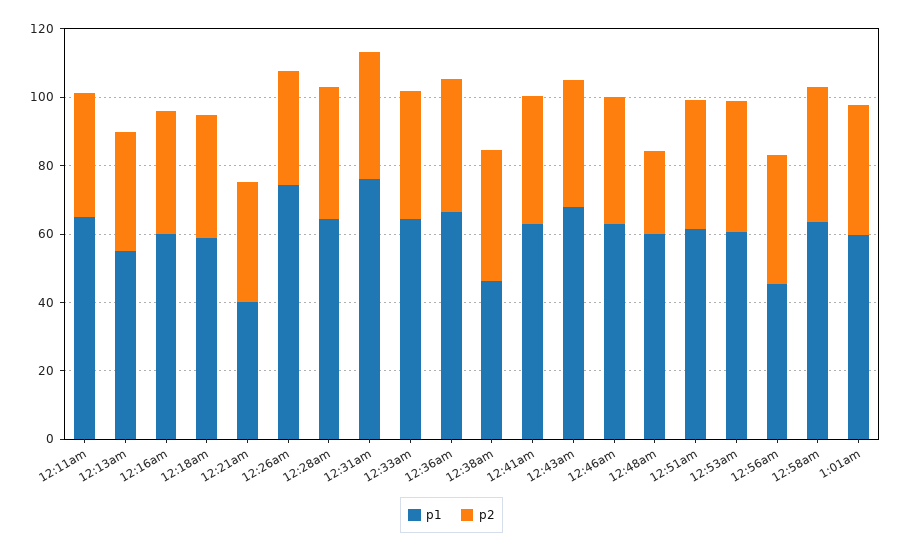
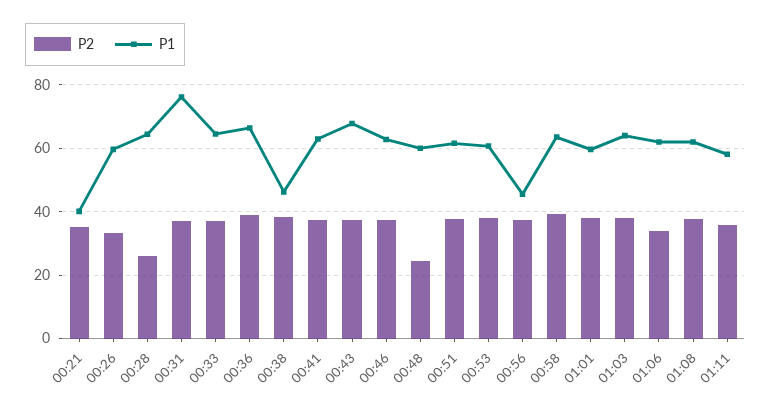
p1, 12:11am: 65 -> none
p2, 12:11am: 35 -> none
p1, 12:13am: 55 -> none
p2, 12:13am: 35 -> none
p1, 12:16am: 60 -> none
p2, 12:16am: 35 -> none
p1, 12:18am: 60 -> none
p2, 12:18am: 35 -> none
p1, 12:26am: 75 -> 60
p2, 12:28am: 40 -> 26
p2, 01:03: none -> 38
p1, 01:03: none -> 64
p2, 01:06: none -> 34
p1, 01:06: none -> 62
p2, 01:08: none -> 38
p1, 01:08: none -> 62
p2, 01:11: none -> 36
p1, 01:11: none -> 58

